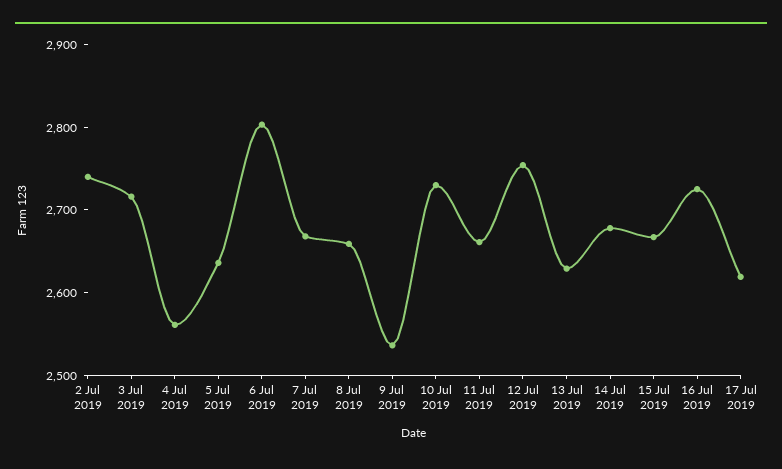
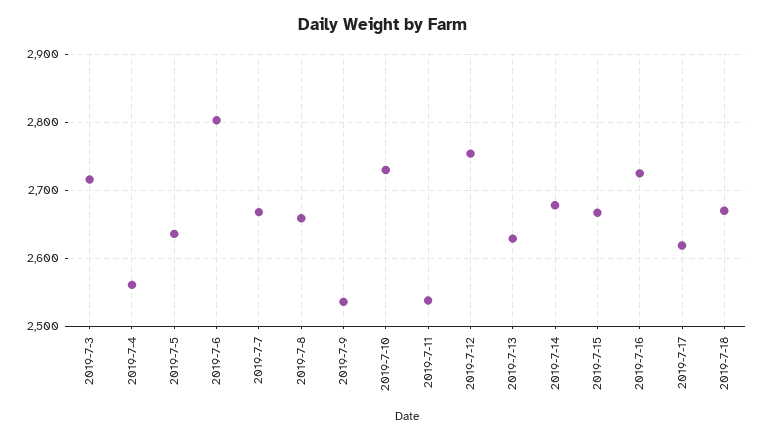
2 Jul 2019: 2740 -> none
11 Jul 2019: 2660 -> 2540
2019-7-18: none -> 2670

